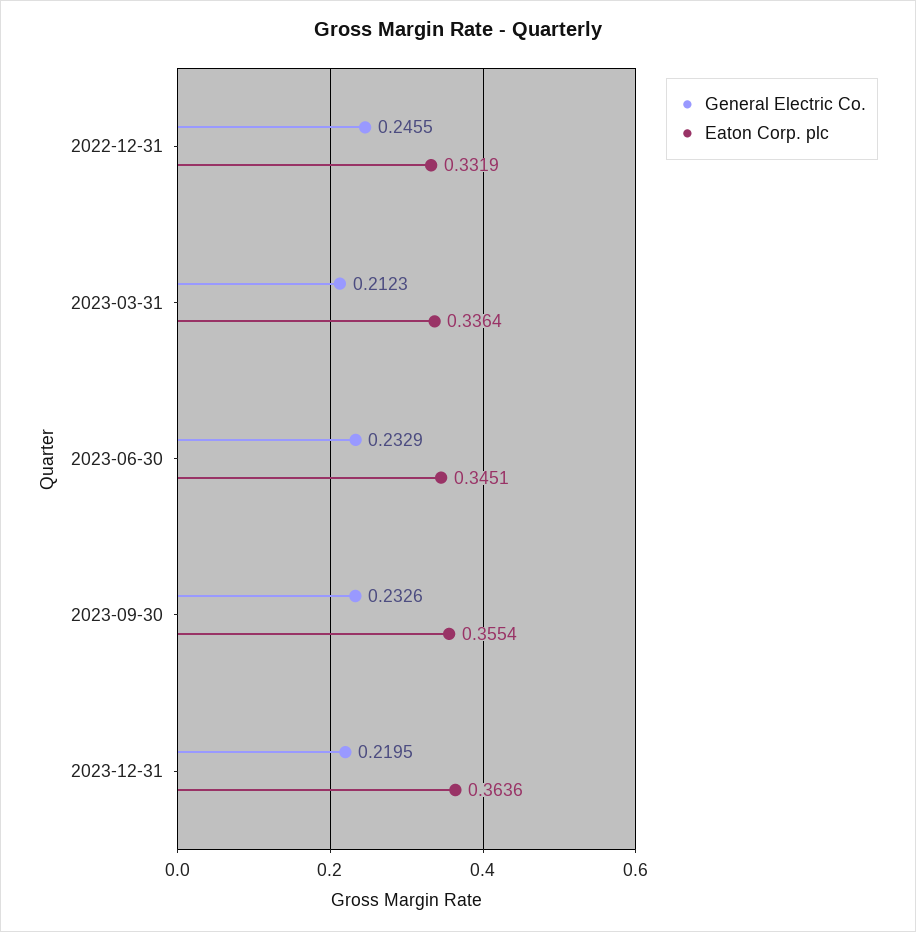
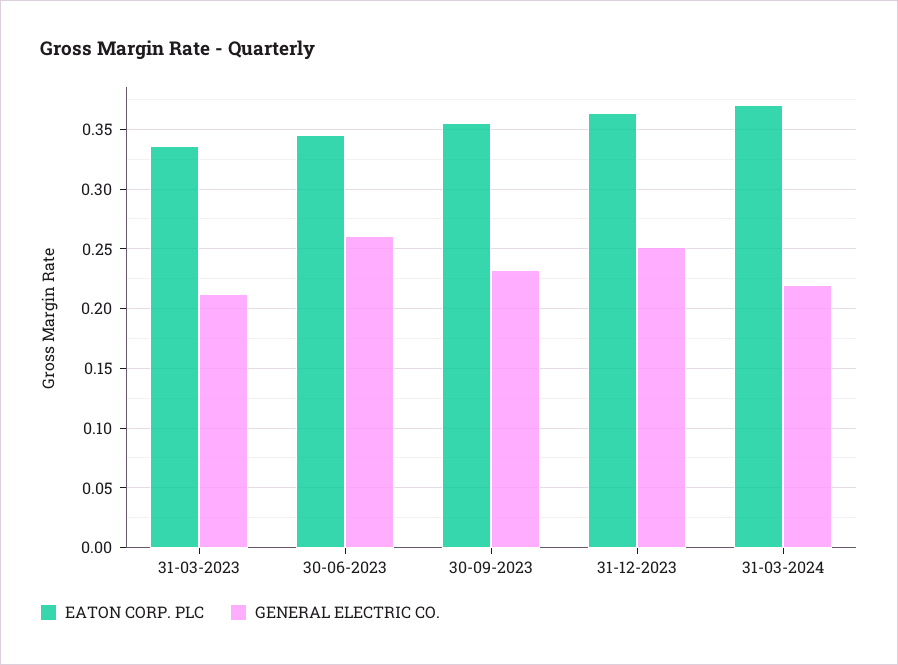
General Electric Co., 2022-12-31: 0.2455 -> none
Eaton Corp. plc, 2022-12-31: 0.3319 -> none
General Electric Co., 2023-06-30: 0.2329 -> 0.26
General Electric Co., 2023-12-31: 0.2195 -> 0.25
Eaton Corp. plc, 31-03-2024: none -> 0.37
General Electric Co., 31-03-2024: none -> 0.22

